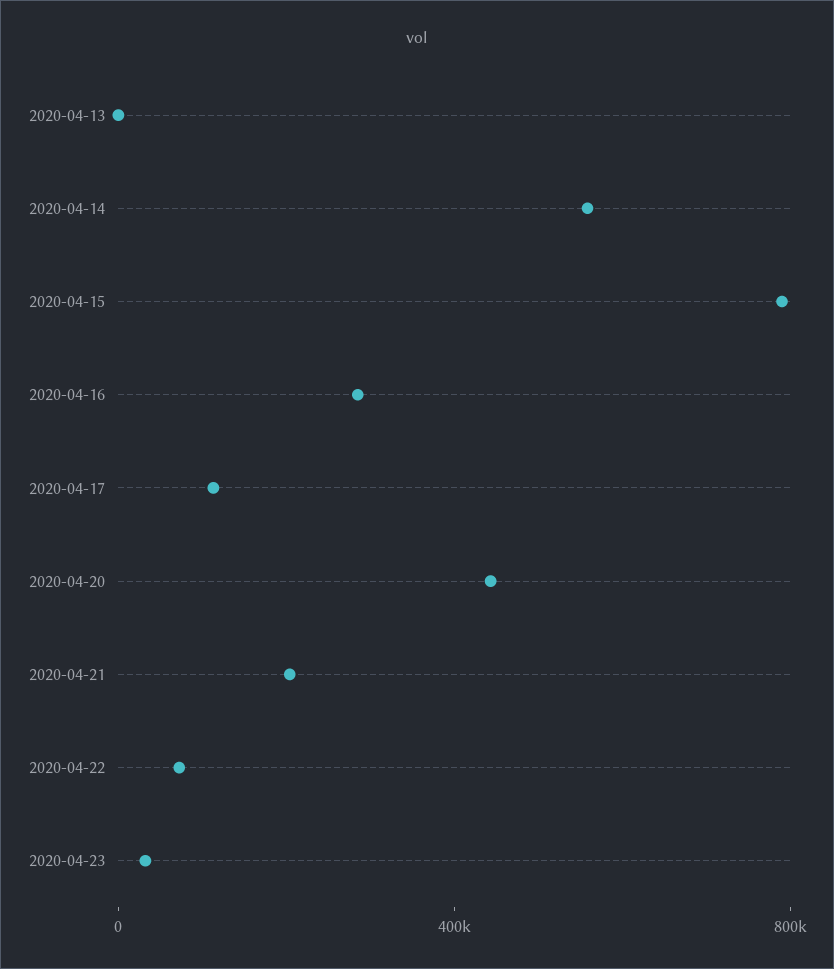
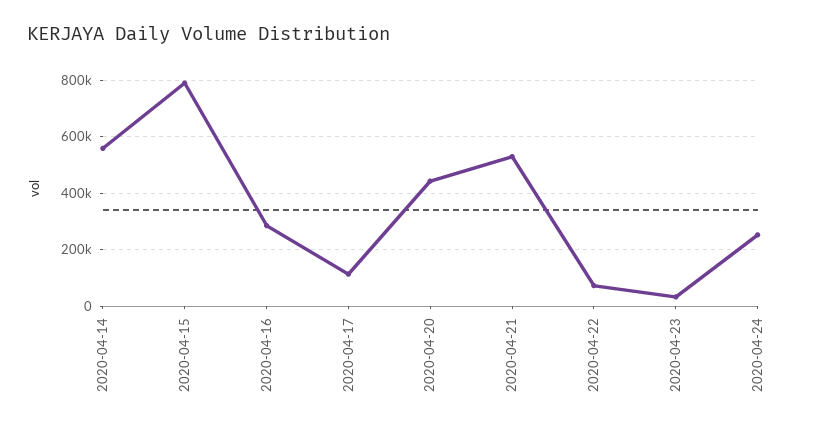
2020-04-13: 0 -> none
2020-04-21: 200000 -> 525000
2020-04-24: none -> 250000

